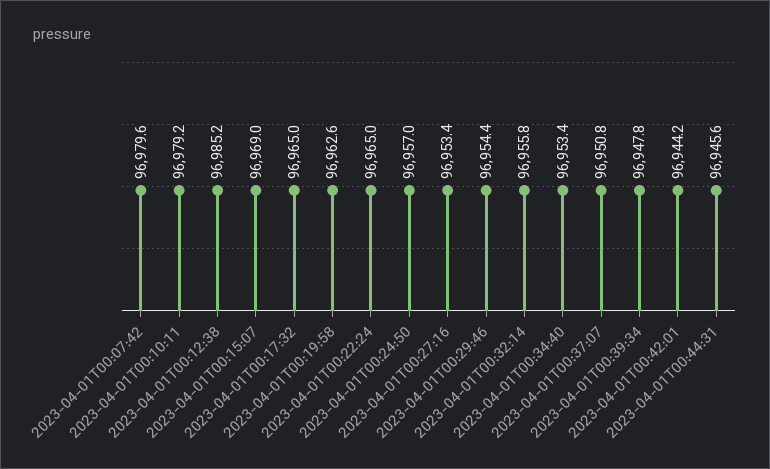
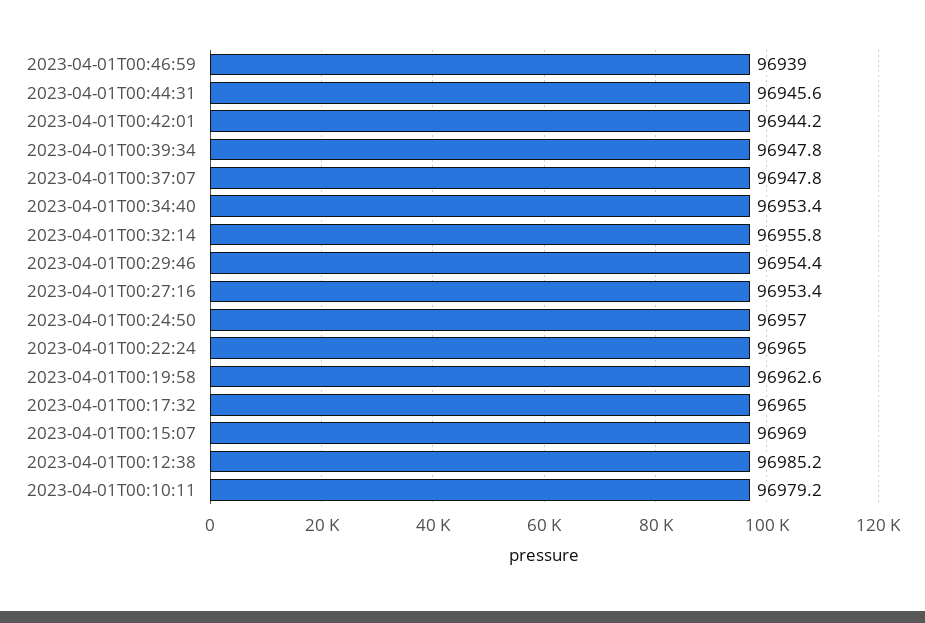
2023-04-01T00:07:42: 96979.6 -> none
2023-04-01T00:37:07: 96950.8 -> 96947.8
2023-04-01T00:46:59: none -> 96939

